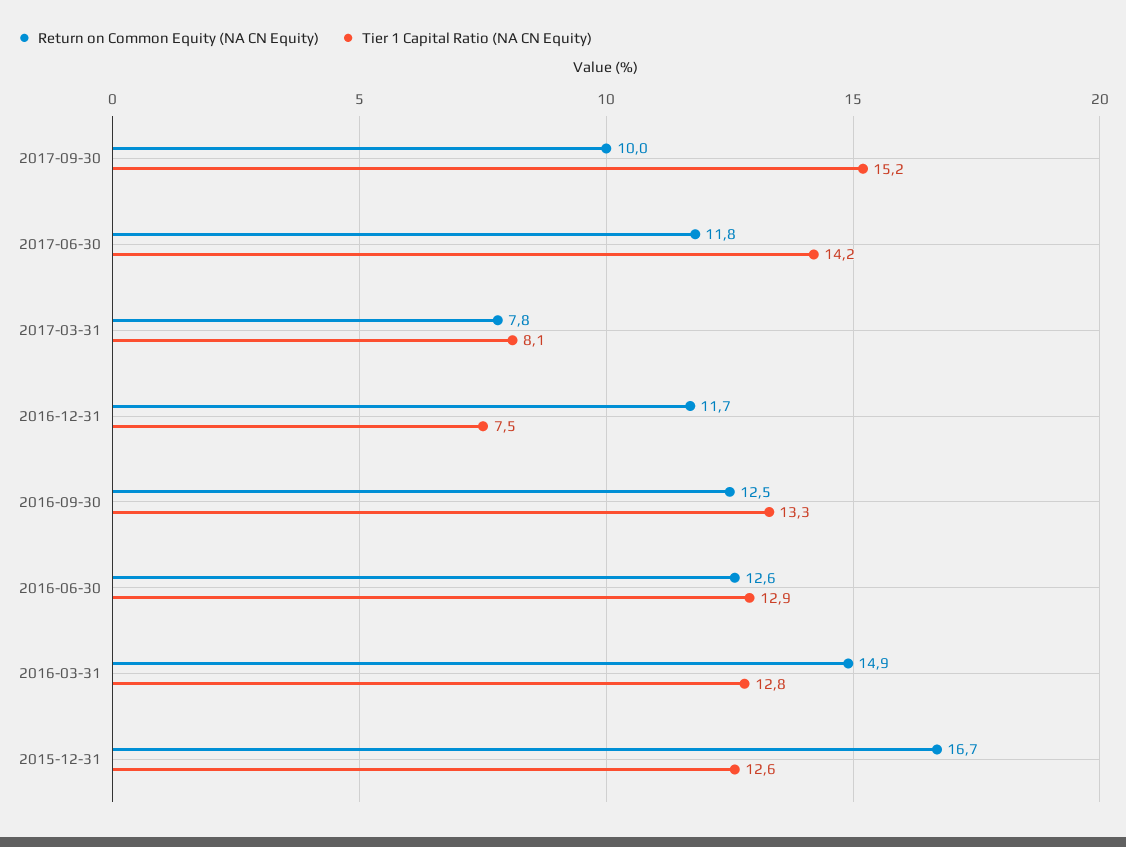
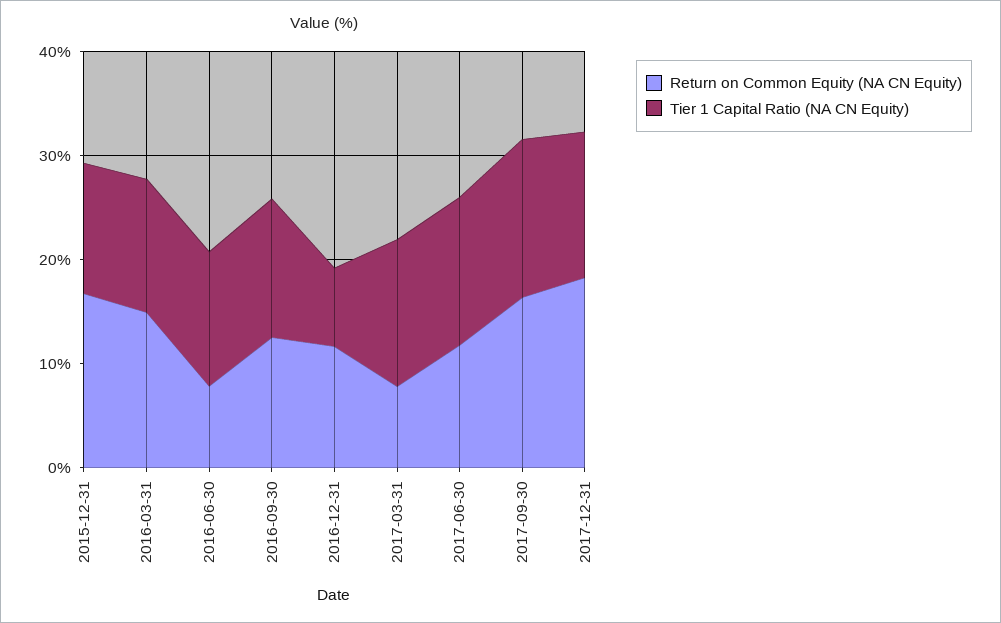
Return on Common Equity (NA CN Equity), 2017-09-30: 10 -> 16
Tier 1 Capital Ratio (NA CN Equity), 2017-03-31: 8.1 -> 14
Return on Common Equity (NA CN Equity), 2016-06-30: 12.6 -> 8
Return on Common Equity (NA CN Equity), 2017-12-31: none -> 18
Tier 1 Capital Ratio (NA CN Equity), 2017-12-31: none -> 14

